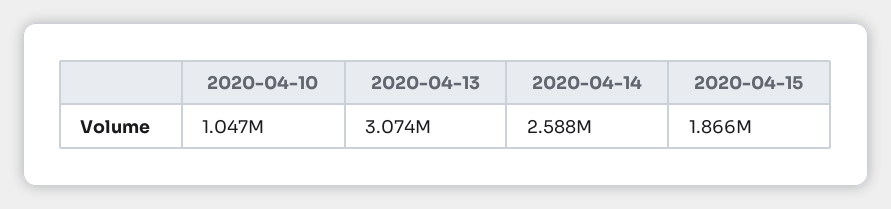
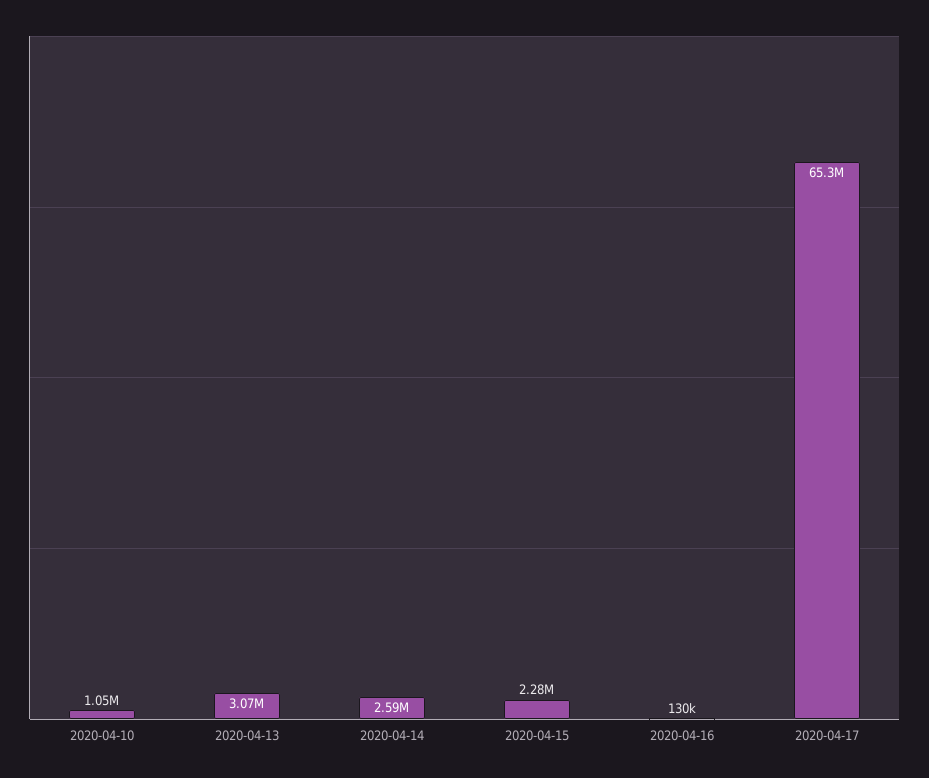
2020-04-15: 1866000 -> 2280000
2020-04-16: none -> 130000
2020-04-17: none -> 65300000

